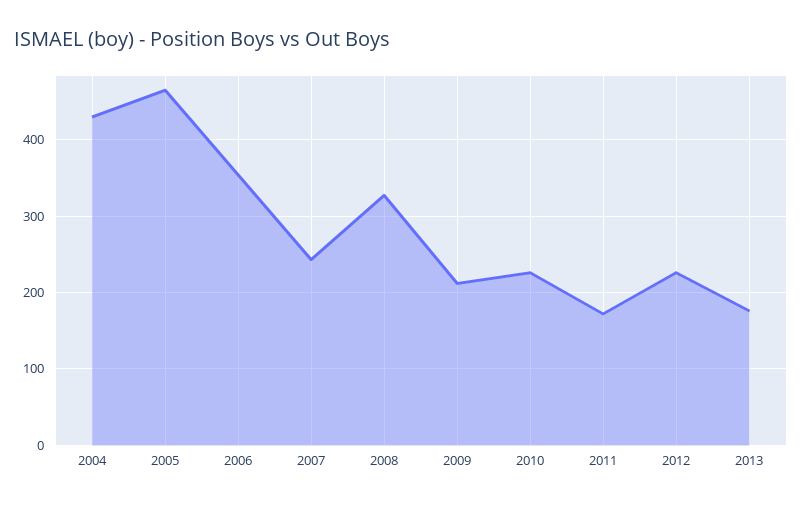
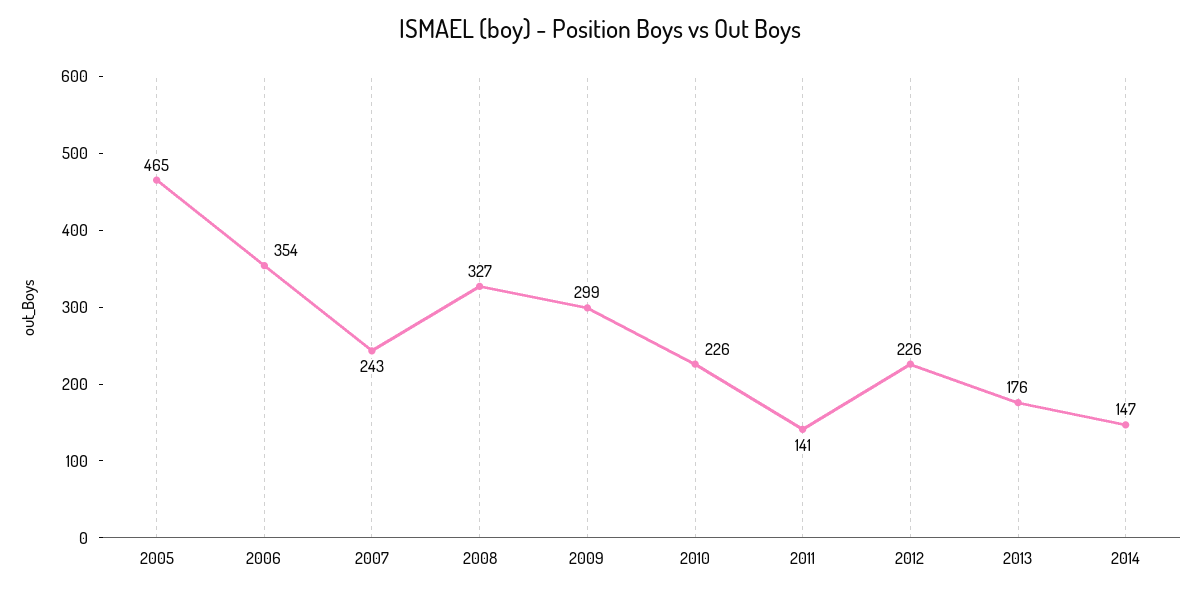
2004: 430 -> none
2009: 210 -> 299
2011: 170 -> 141
2014: none -> 147

